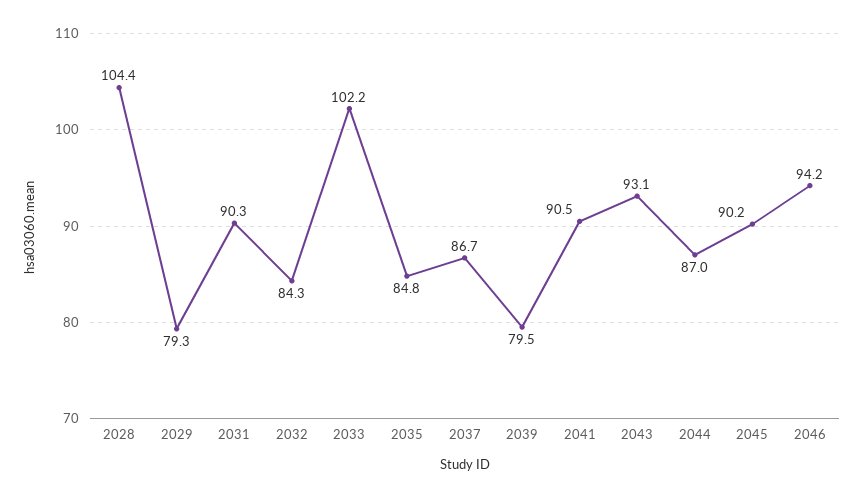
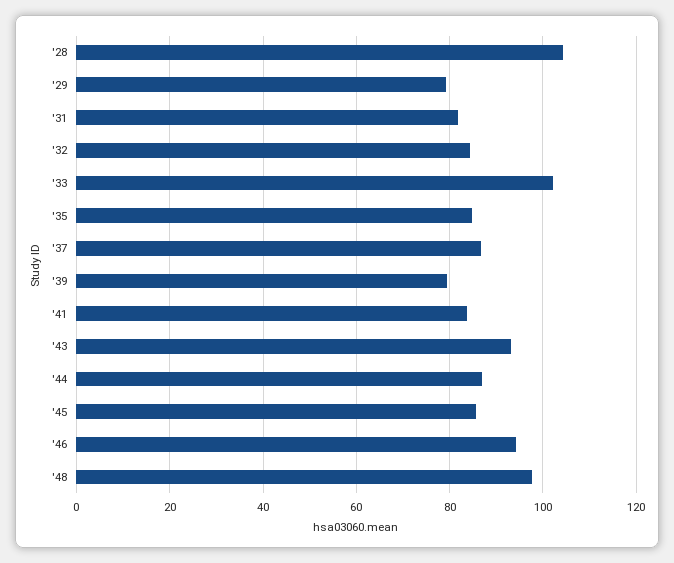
2031: 90.3 -> 82
2041: 90.5 -> 84
2045: 90.2 -> 86
'48: none -> 98

